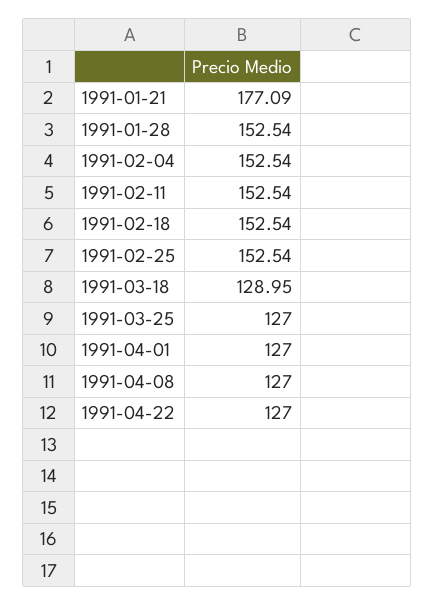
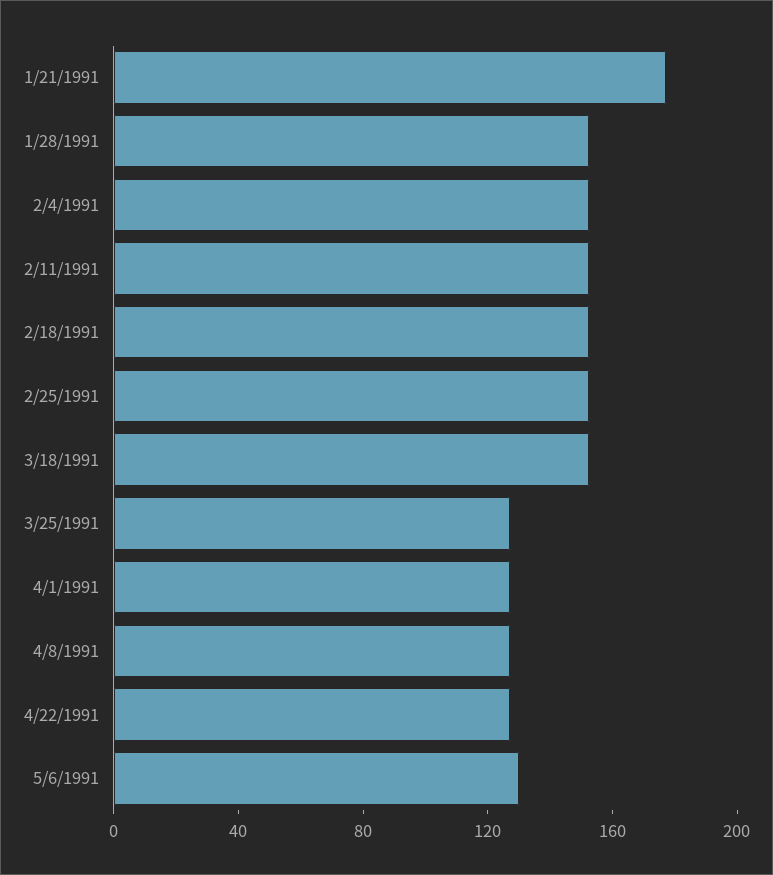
1991-03-18: 128.95 -> 150
5/6/1991: none -> 130

